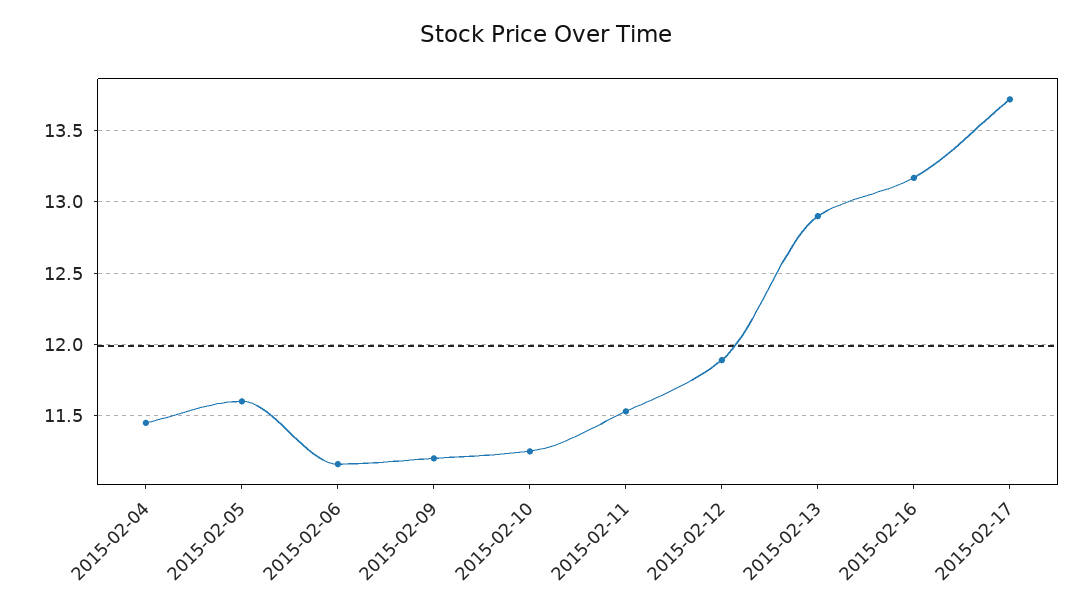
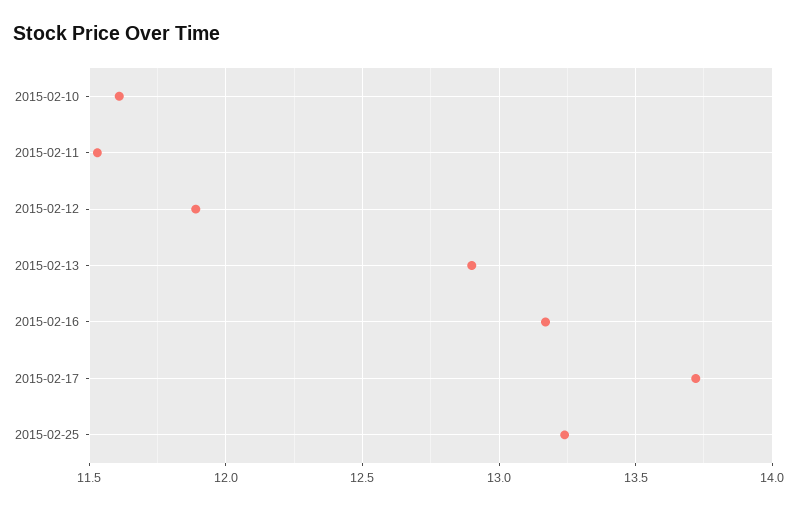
2015-02-04: 11.45 -> none
2015-02-05: 11.6 -> none
2015-02-06: 11.15 -> none
2015-02-09: 11.2 -> none
2015-02-10: 11.25 -> 11.6
2015-02-25: none -> 13.25

